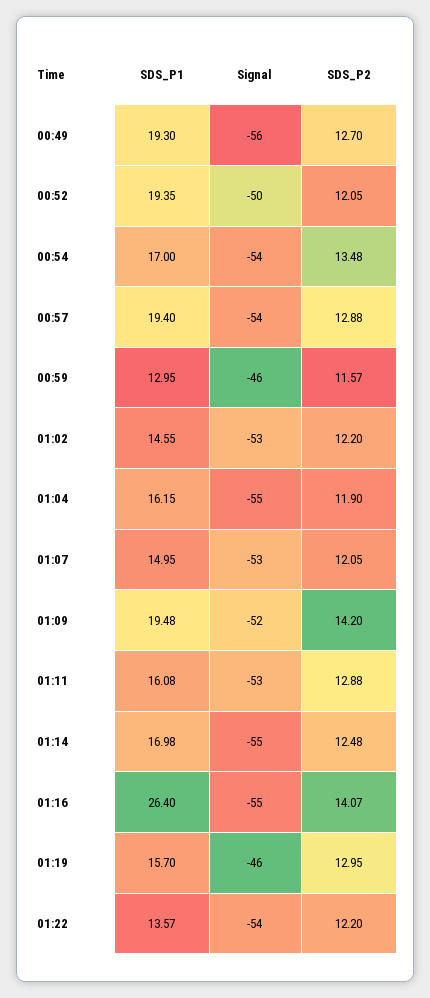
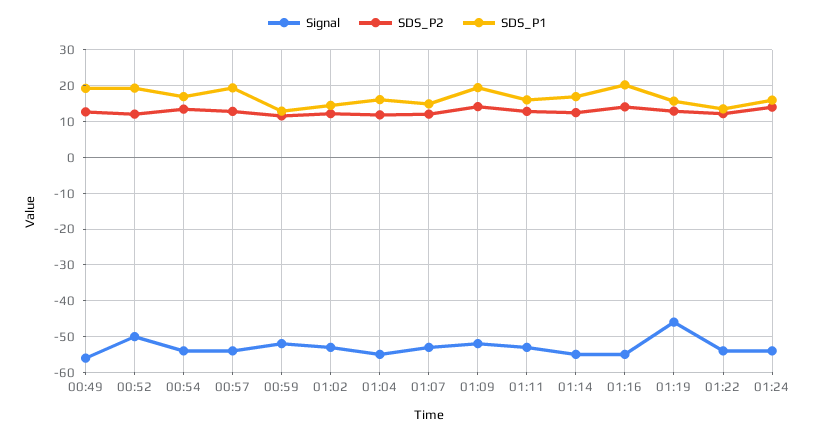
Signal, 00:59: -46 -> -52
SDS_P1, 01:16: 26.4 -> 20
Signal, 01:24: none -> -54
SDS_P2, 01:24: none -> 14
SDS_P1, 01:24: none -> 16

